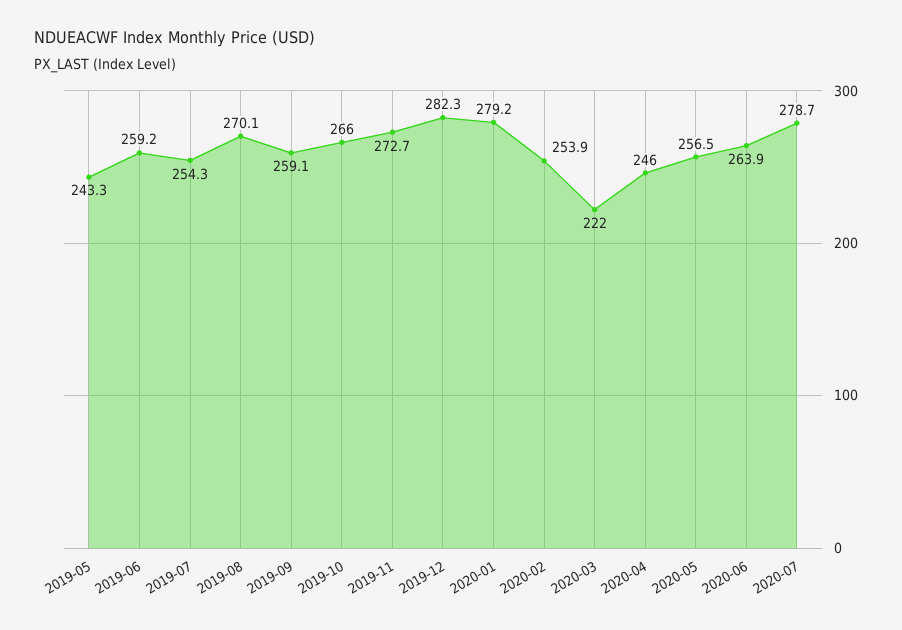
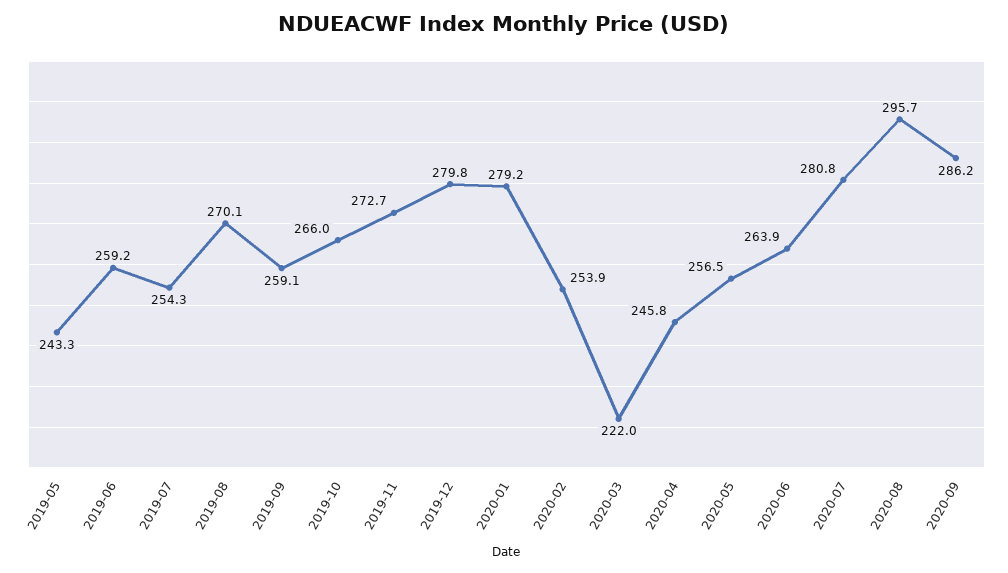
2019-12: 282.3 -> 279.8
2020-04: 246 -> 245.8
2020-07: 278.7 -> 280.8
2020-08: none -> 295.7
2020-09: none -> 286.2

